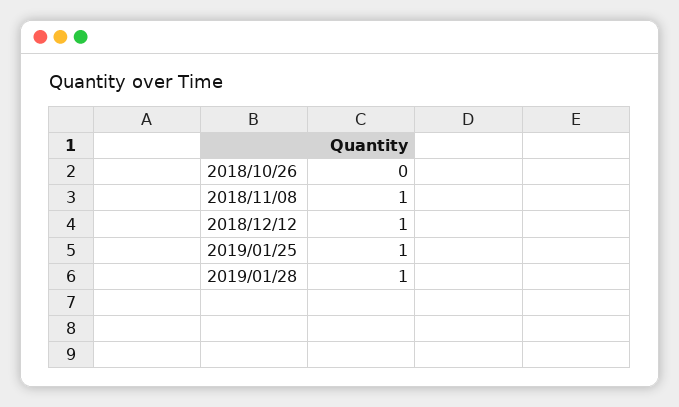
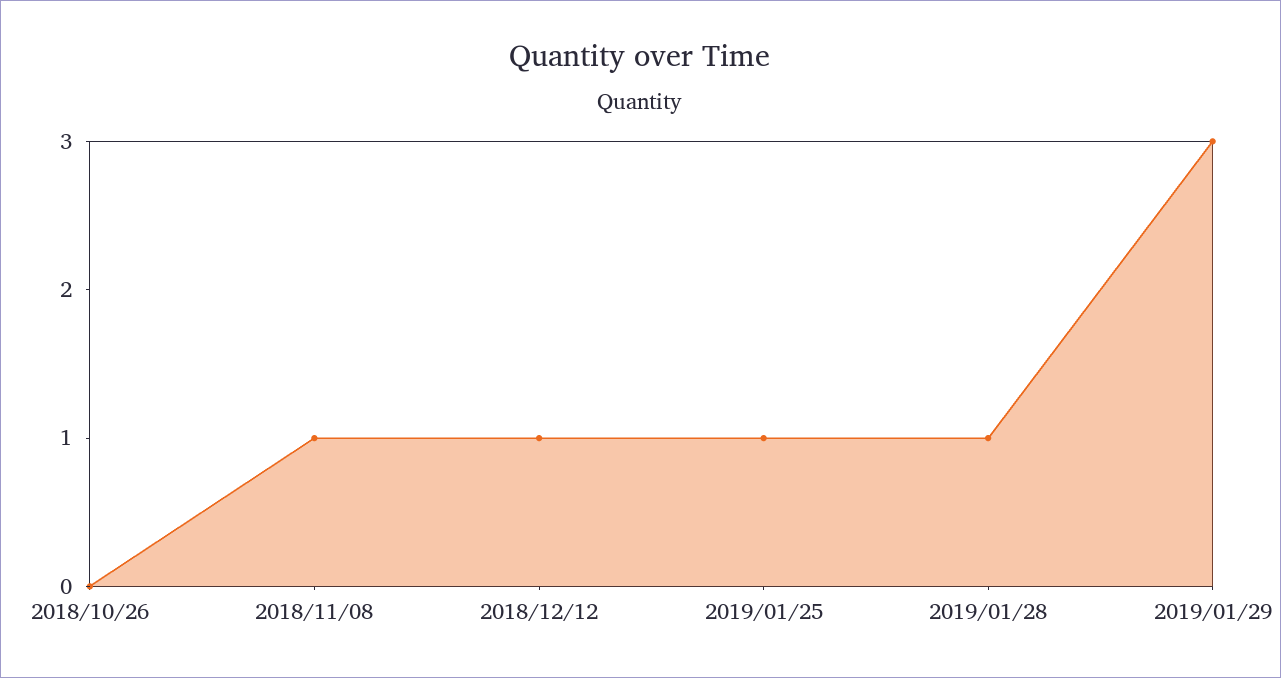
2019/01/29: none -> 3

